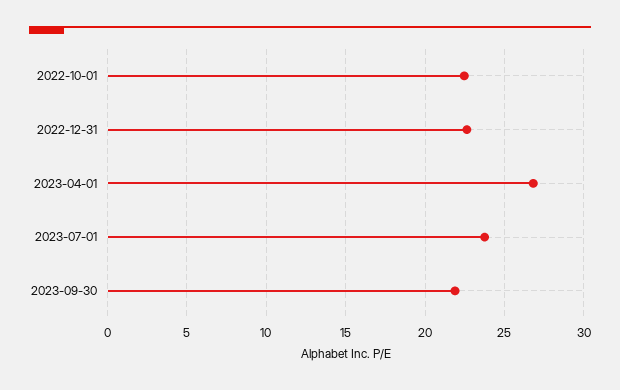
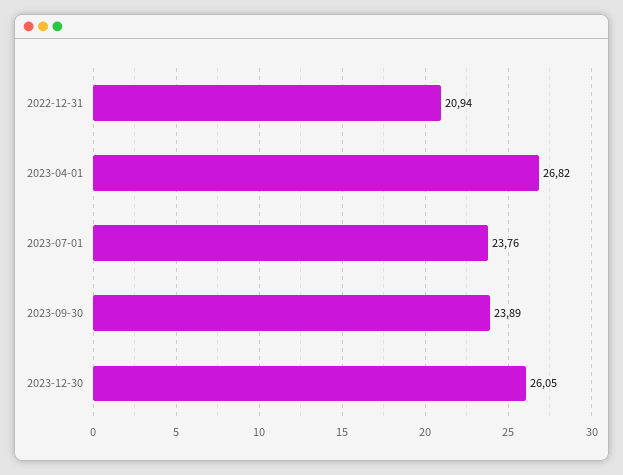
2022-10-01: 22.5 -> none
2022-12-31: 22.5 -> 20.94
2023-09-30: 22 -> 23.89
2023-12-30: none -> 26.05

